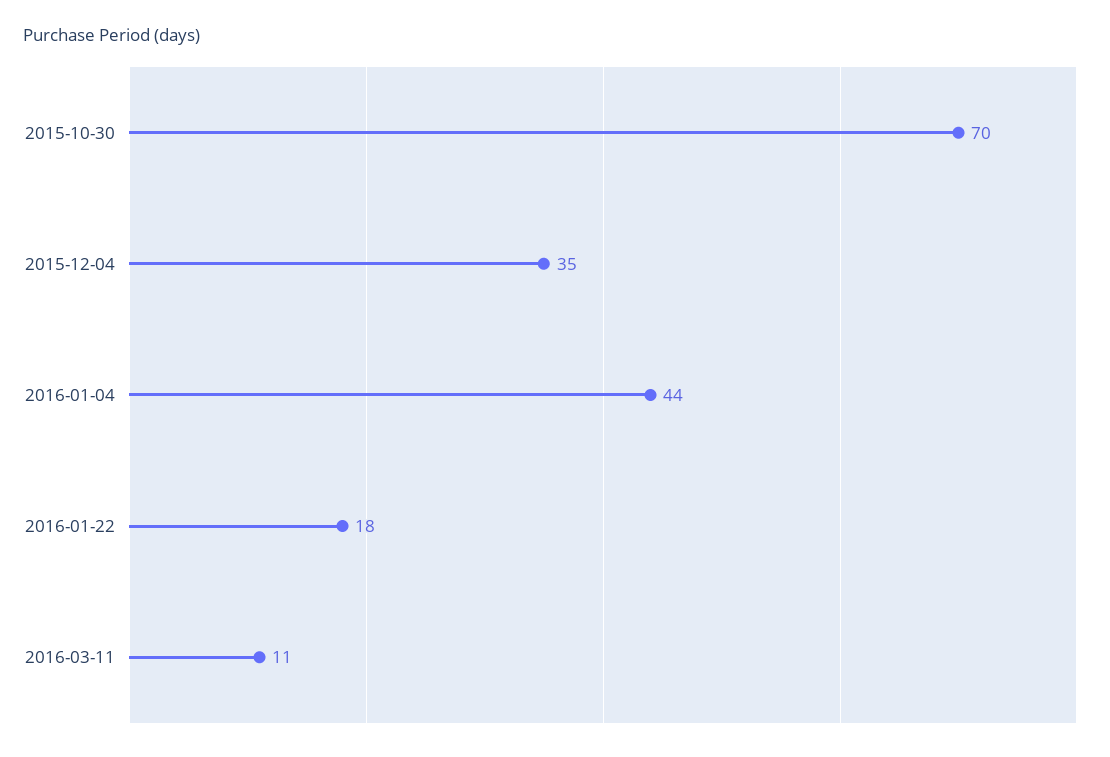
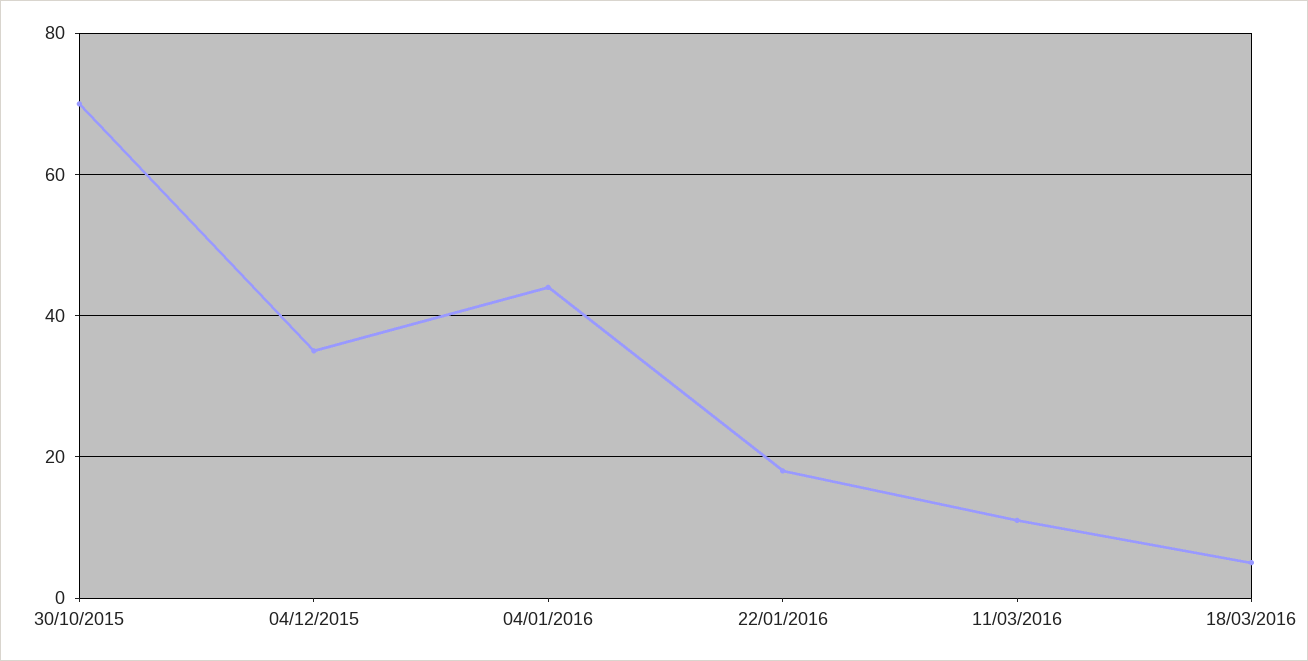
18/03/2016: none -> 5

